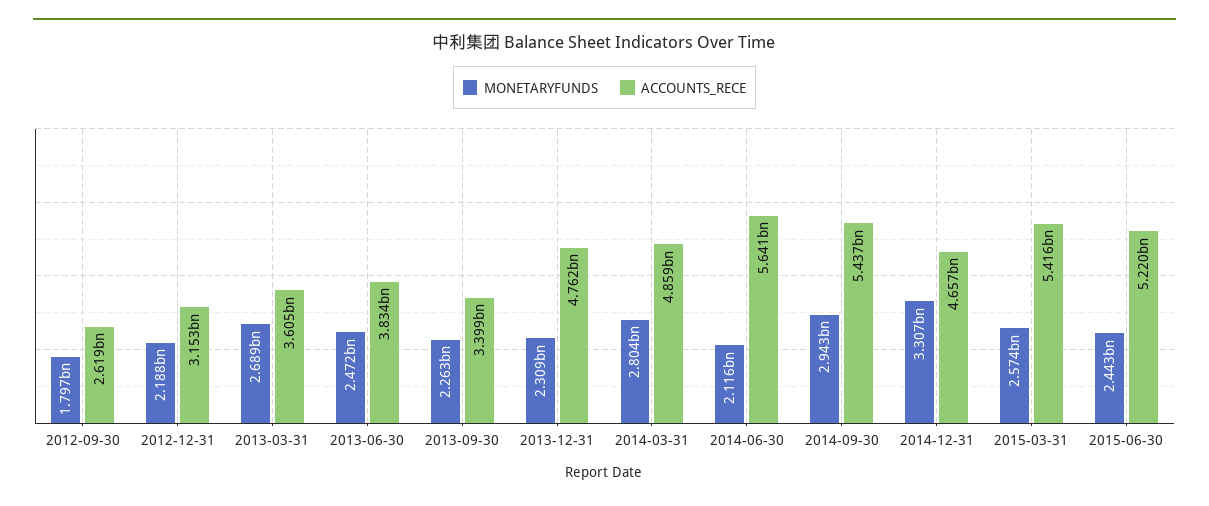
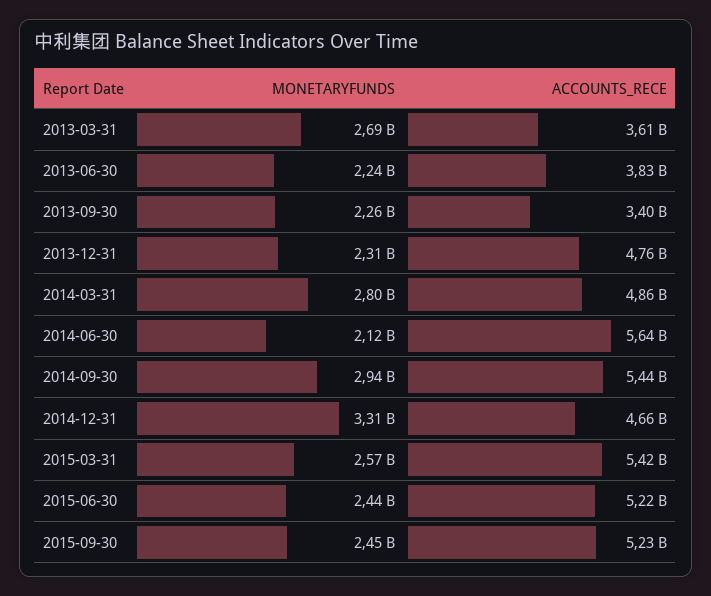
MONETARYFUNDS, 2012-09-30: 1797000000 -> none
ACCOUNTS_RECE, 2012-09-30: 2619000000 -> none
MONETARYFUNDS, 2012-12-31: 2188000000 -> none
ACCOUNTS_RECE, 2012-12-31: 3153000000 -> none
MONETARYFUNDS, 2013-06-30: 2472000000 -> 2240000000
MONETARYFUNDS, 2015-09-30: none -> 2450000000
ACCOUNTS_RECE, 2015-09-30: none -> 5230000000

